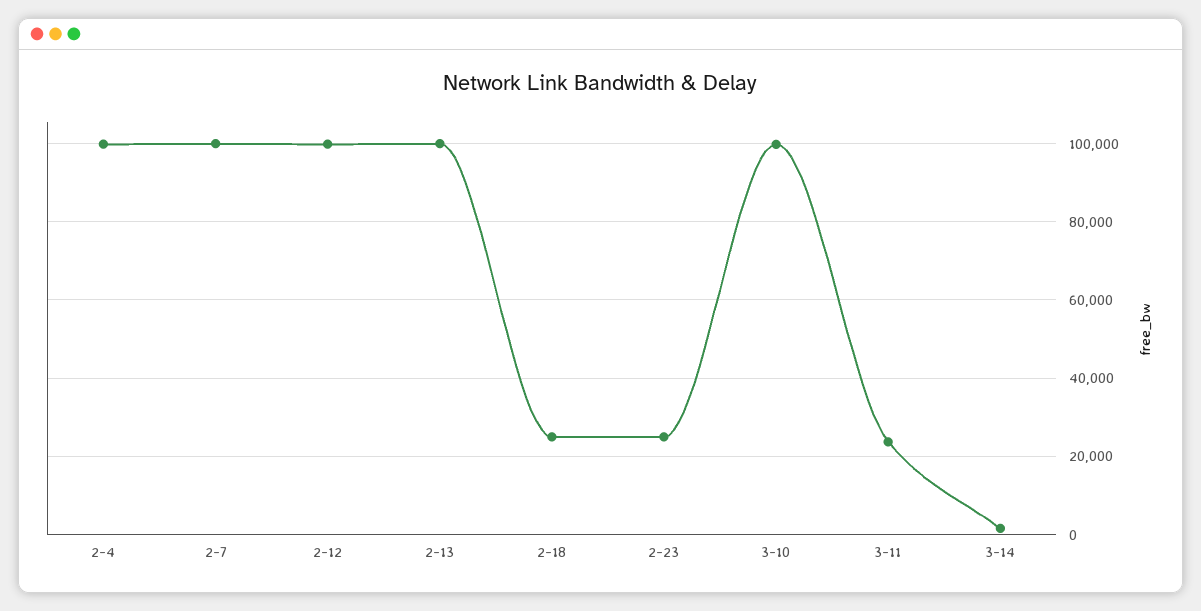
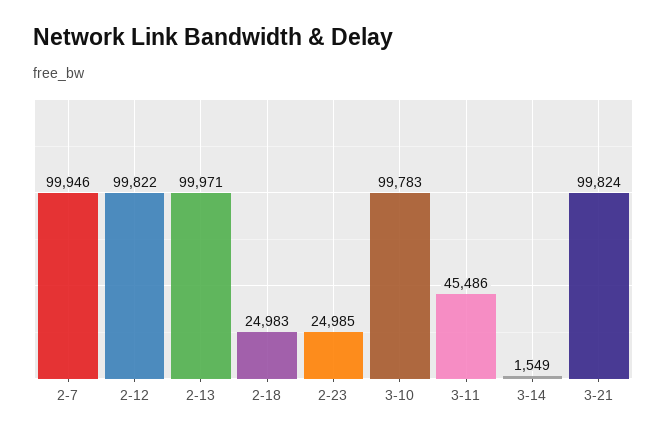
2-4: 100000 -> none
3-11: 24000 -> 45486
3-21: none -> 99824

